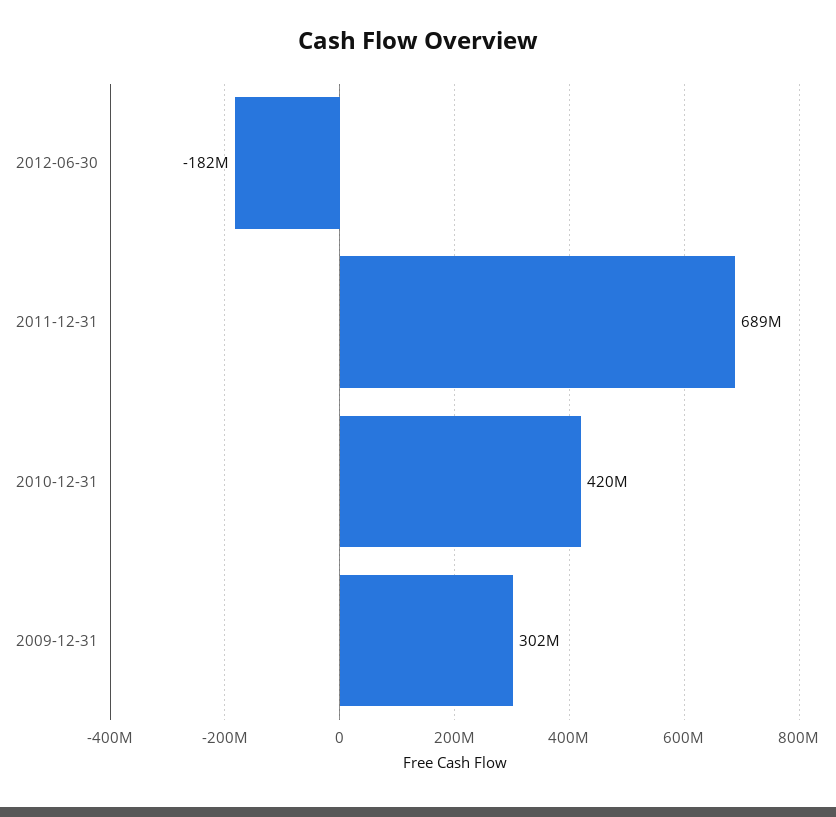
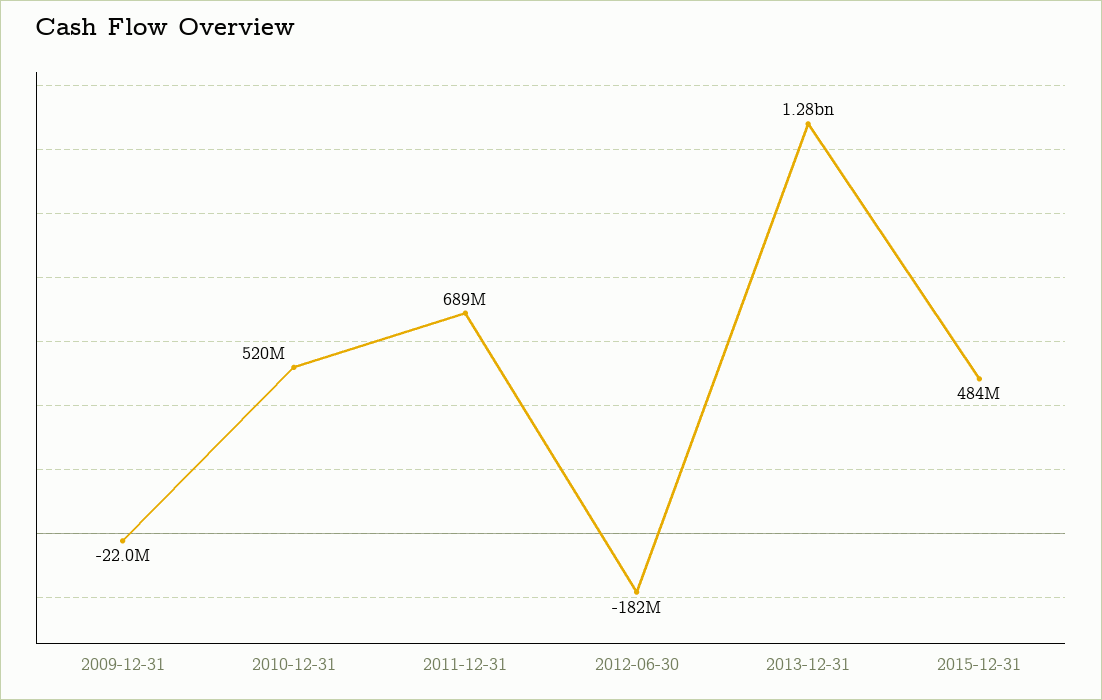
2010-12-31: 420000000 -> 520000000
2009-12-31: 302000000 -> -22000000
2013-12-31: none -> 1280000000
2015-12-31: none -> 484000000

